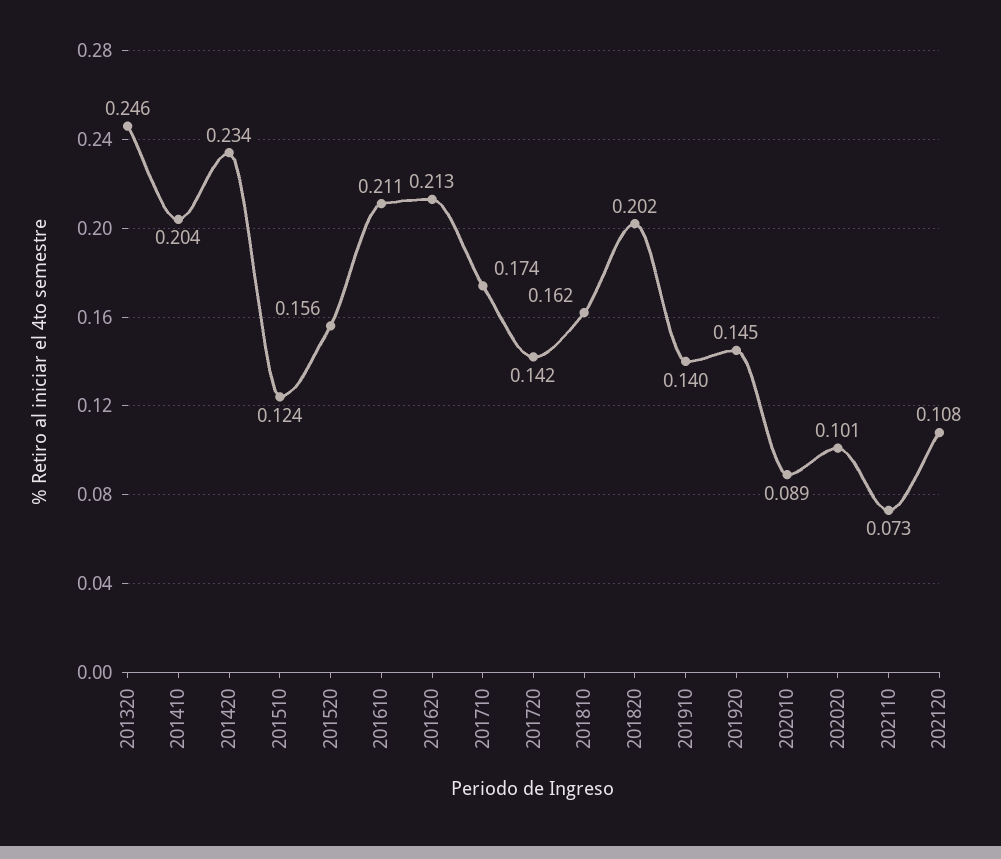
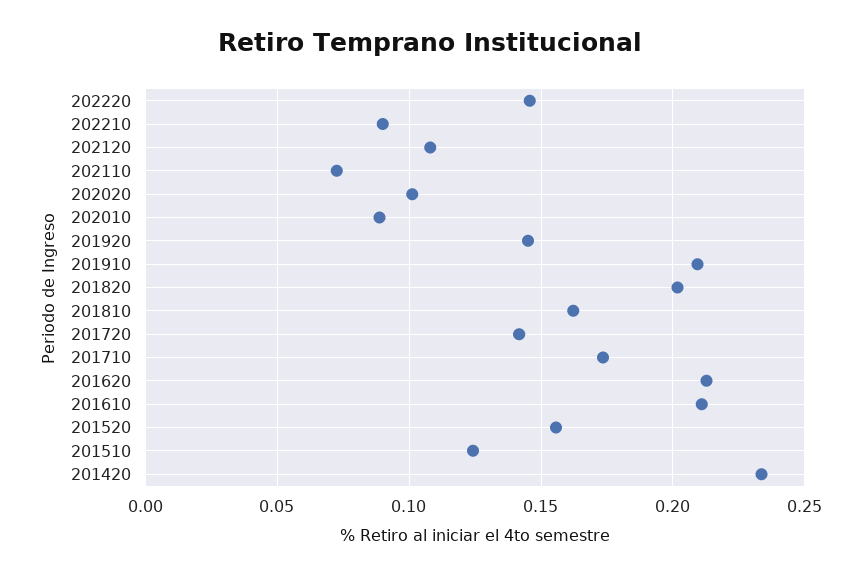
201320: 0.246 -> none
201410: 0.204 -> none
201910: 0.14 -> 0.21
202220: none -> 0.145
202210: none -> 0.09

